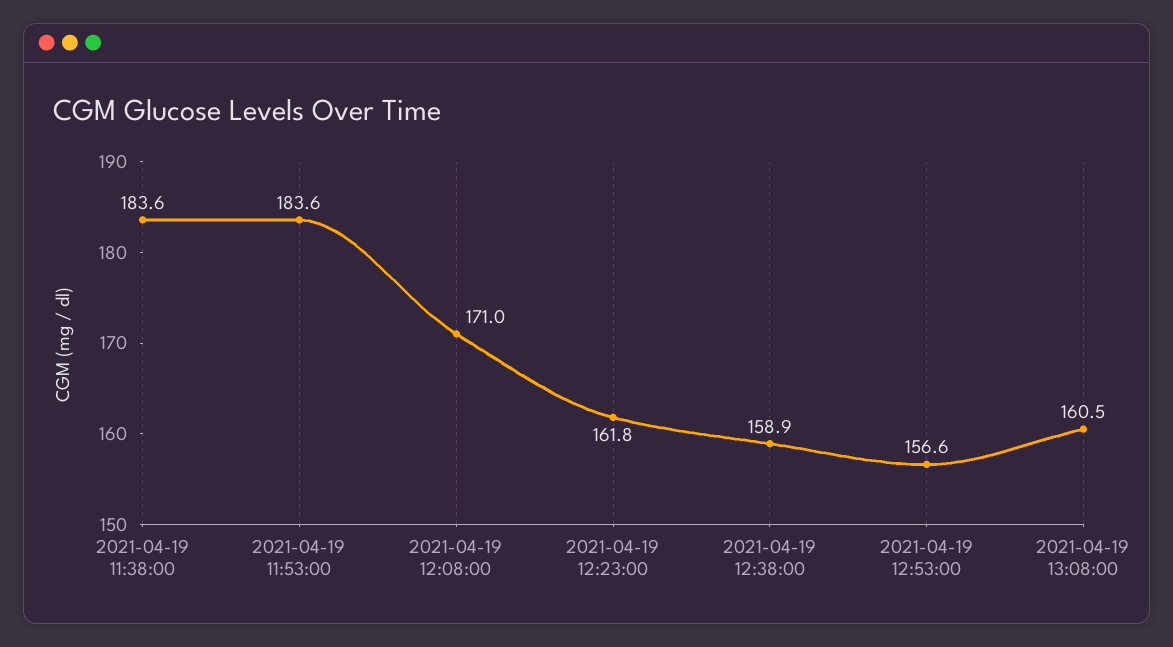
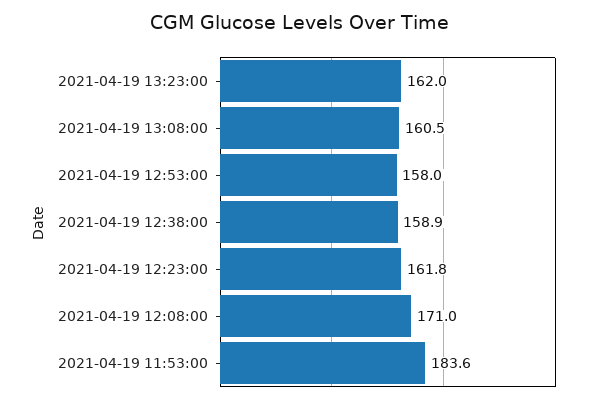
2021-04-19 11:38:00: 183.6 -> none
2021-04-19 12:53:00: 156.6 -> 158
2021-04-19 13:23:00: none -> 162

